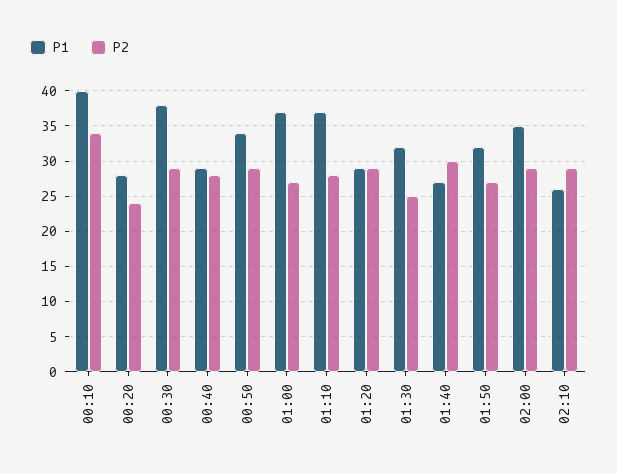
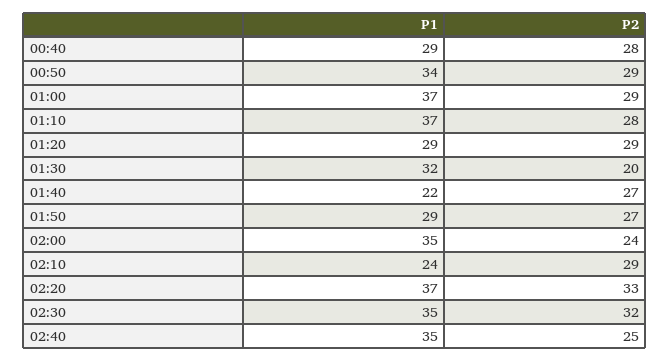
P1, 00:10: 40 -> none
P2, 00:10: 34 -> none
P1, 00:20: 28 -> none
P2, 00:20: 24 -> none
P1, 00:30: 38 -> none
P2, 00:30: 29 -> none
P2, 01:00: 27 -> 29
P2, 01:30: 25 -> 20
P1, 01:40: 27 -> 22
P2, 01:40: 30 -> 27
P1, 01:50: 32 -> 29
P2, 02:00: 29 -> 24
P1, 02:10: 26 -> 24
P1, 02:20: none -> 37
P2, 02:20: none -> 33
P1, 02:30: none -> 35
P2, 02:30: none -> 32
P1, 02:40: none -> 35
P2, 02:40: none -> 25

